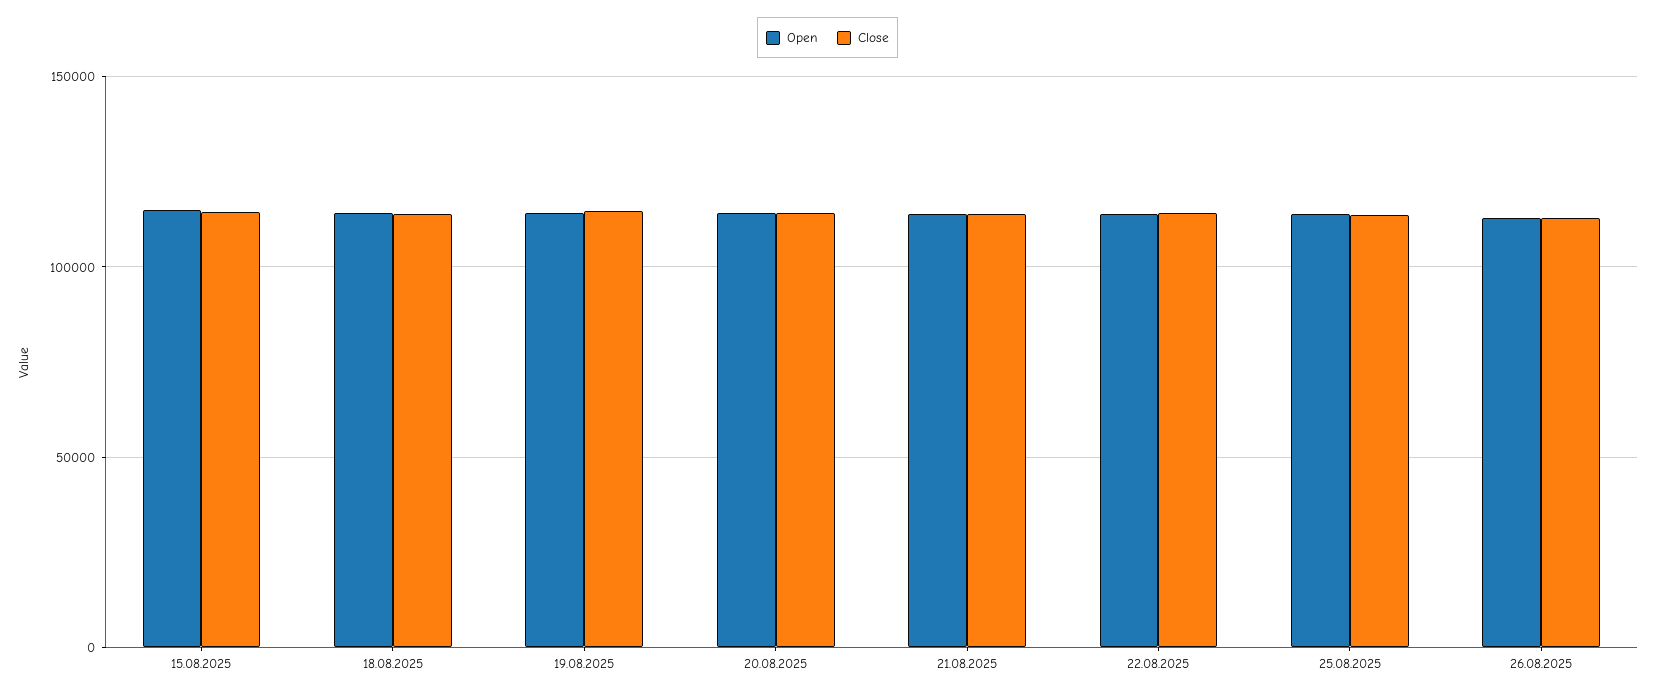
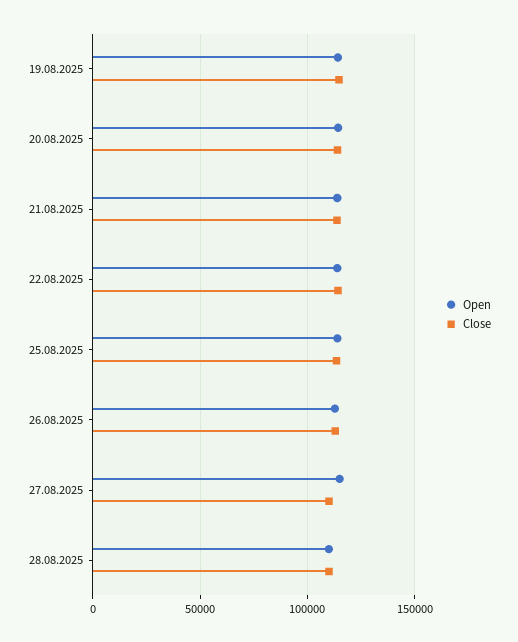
Open, 15.08.2025: 115000 -> none
Close, 15.08.2025: 115000 -> none
Open, 18.08.2025: 115000 -> none
Close, 18.08.2025: 115000 -> none
Open, 27.08.2025: none -> 115000
Close, 27.08.2025: none -> 110000
Open, 28.08.2025: none -> 110000
Close, 28.08.2025: none -> 110000

